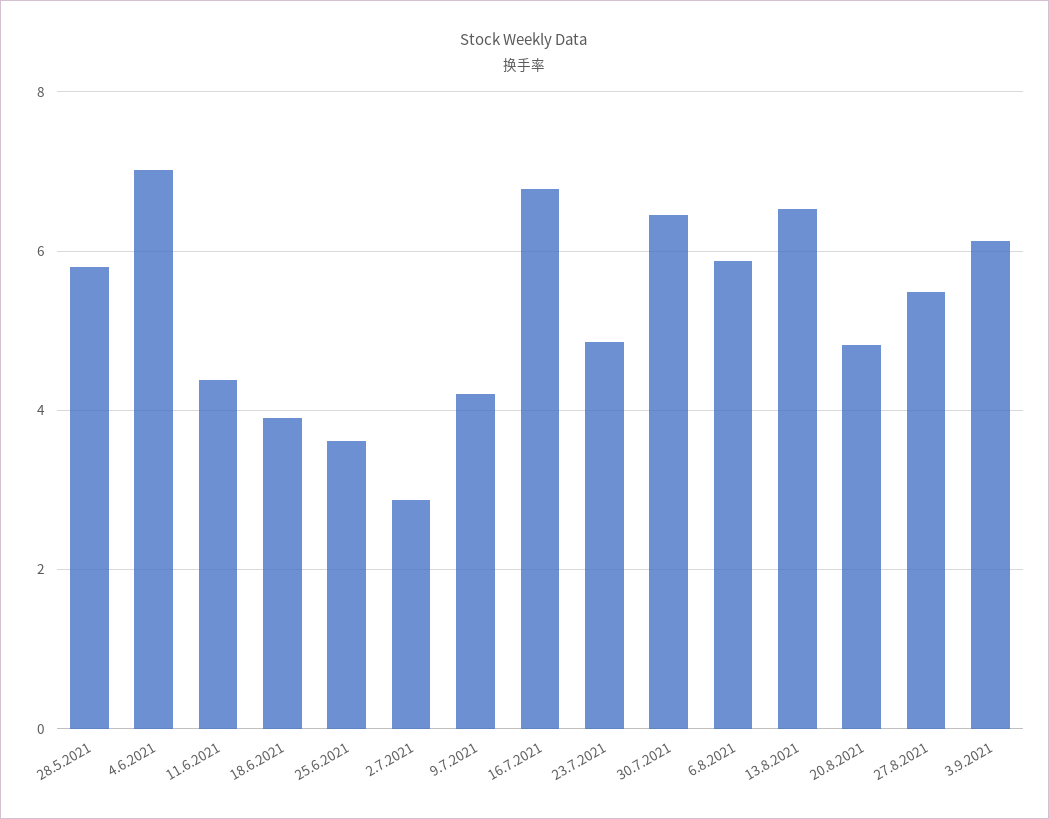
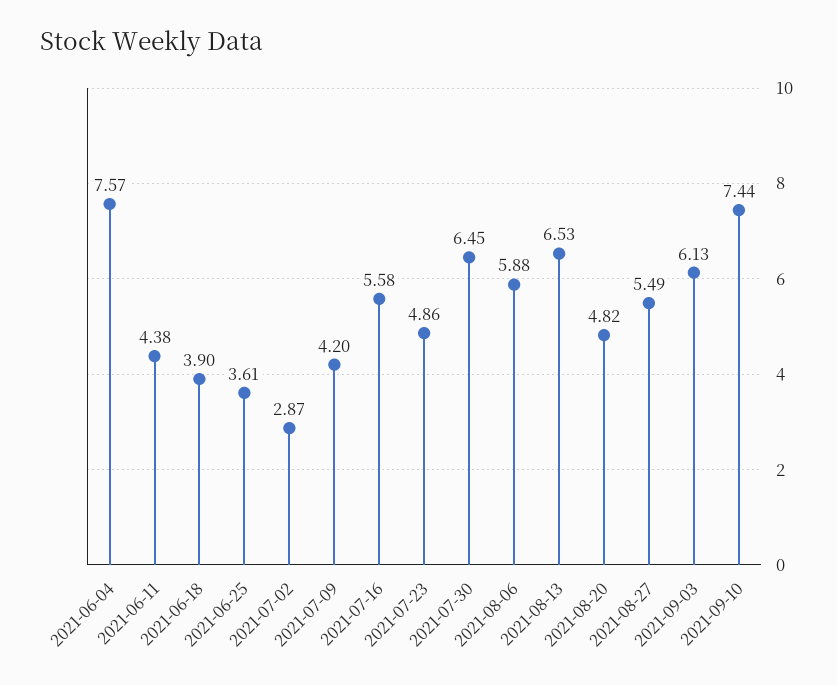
28.5.2021: 5.8 -> none
4.6.2021: 7 -> 7.57
16.7.2021: 6.8 -> 5.58
2021-09-10: none -> 7.44

